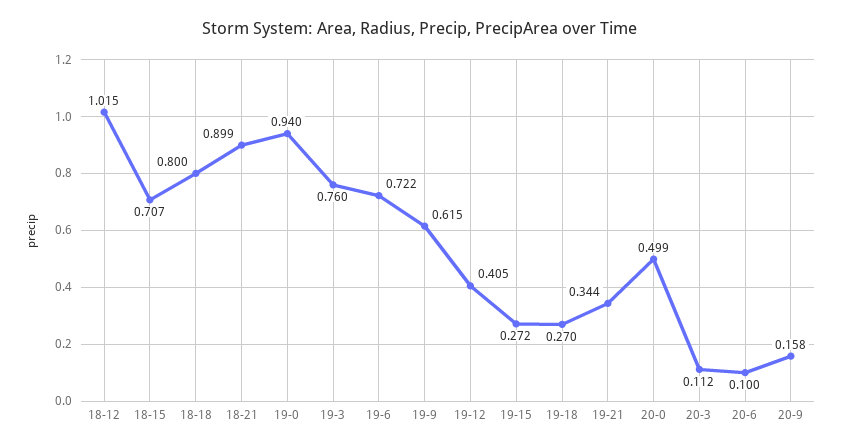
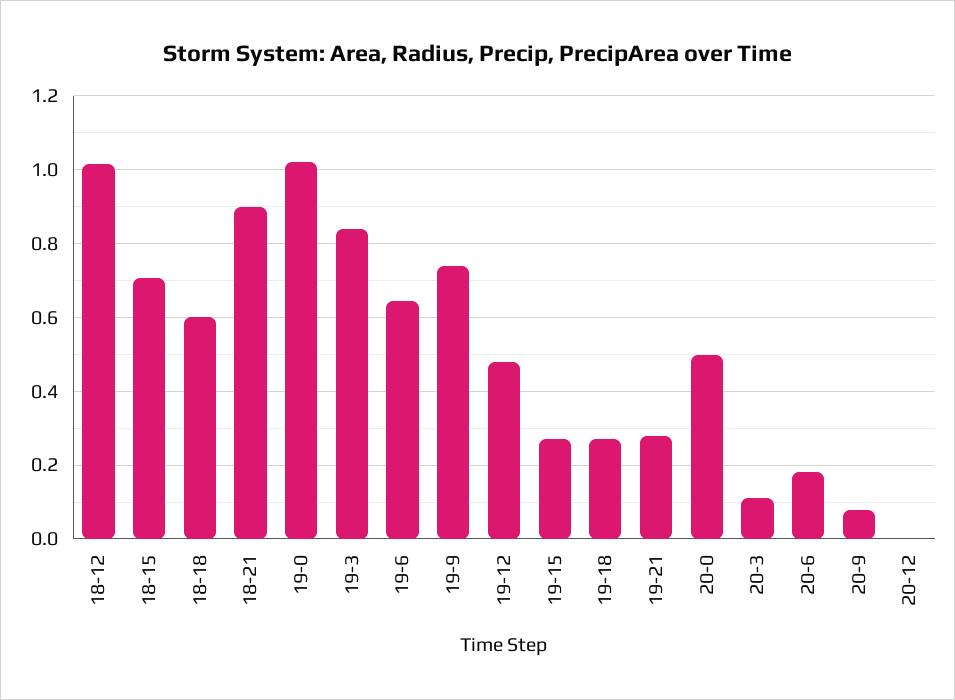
18-18: 0.8 -> 0.6
19-0: 0.94 -> 1.02
19-3: 0.76 -> 0.84
19-6: 0.722 -> 0.64
19-9: 0.615 -> 0.74
19-12: 0.405 -> 0.48
19-21: 0.344 -> 0.28
20-6: 0.1 -> 0.18
20-9: 0.158 -> 0.08
20-12: none -> 0

